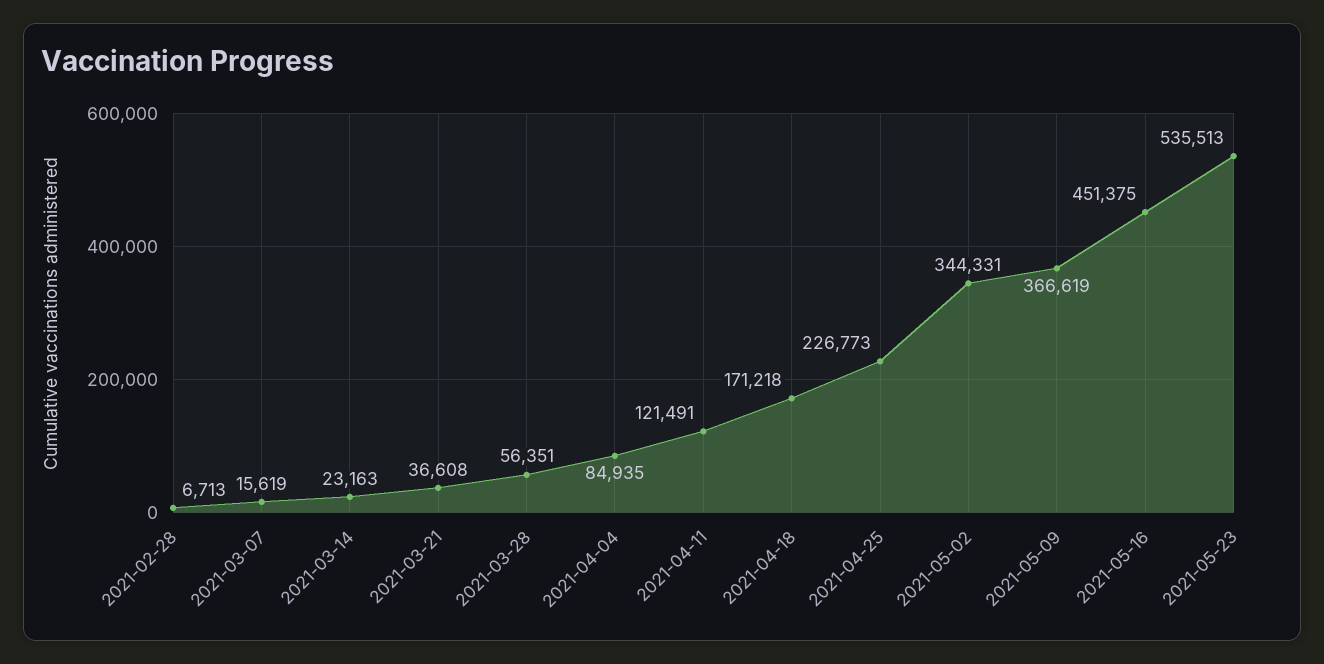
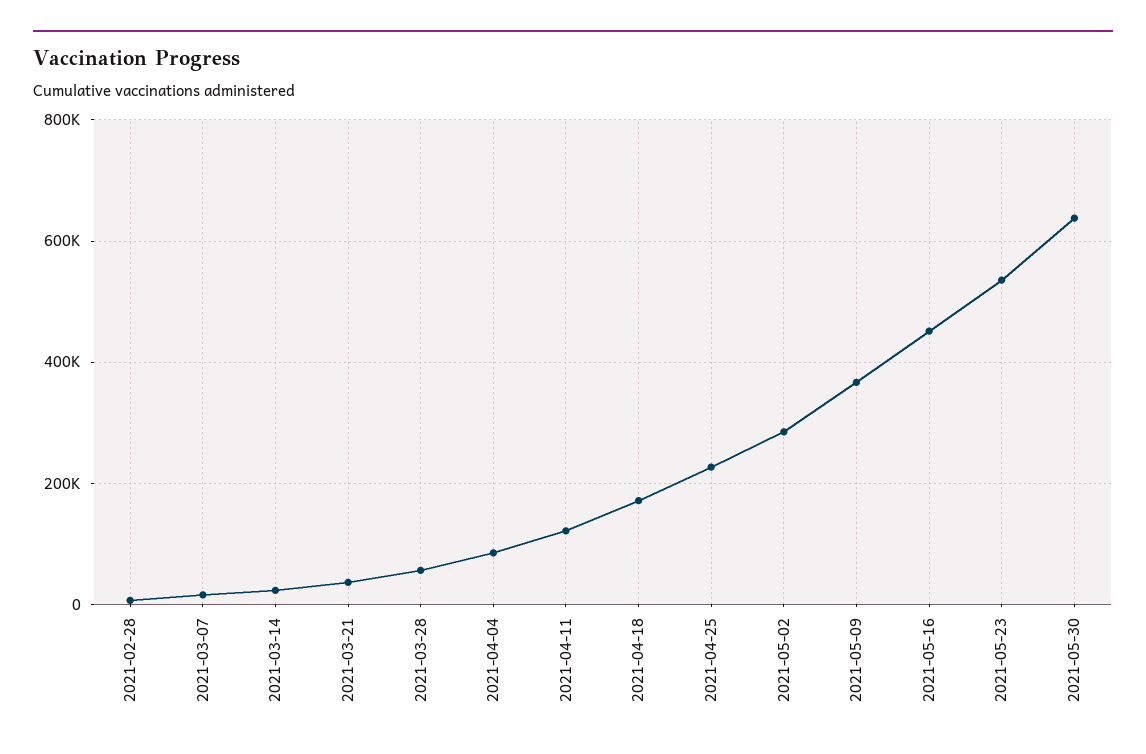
2021-05-02: 344331 -> 280000
2021-05-30: none -> 640000

